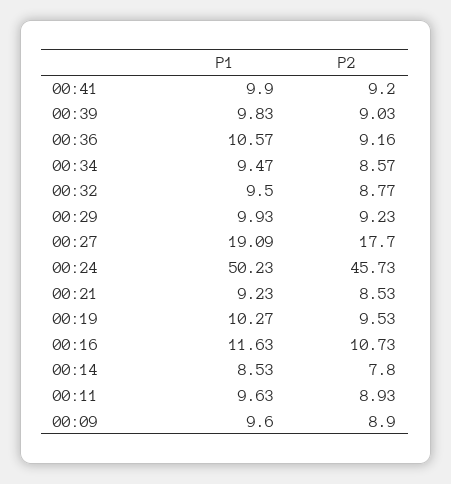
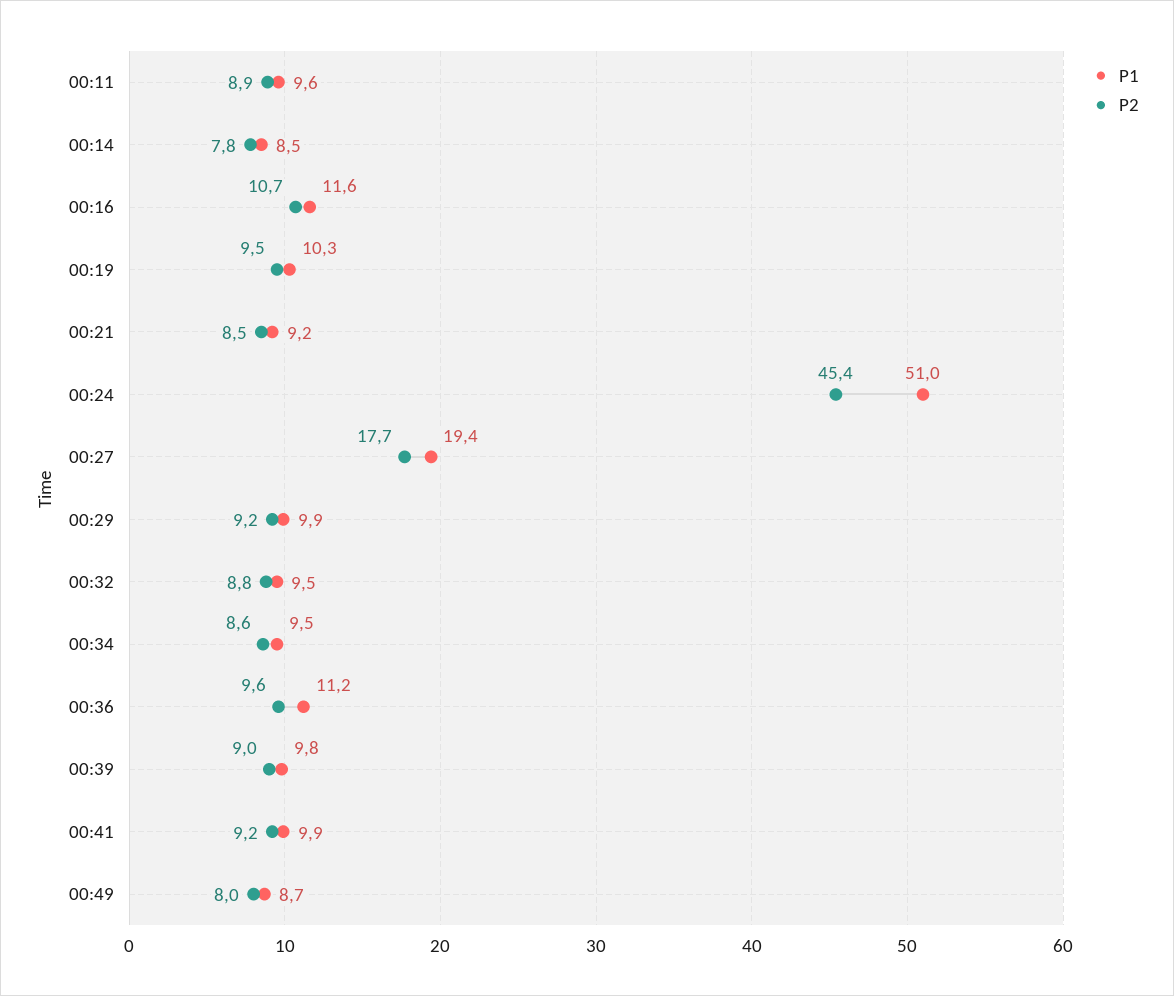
P1, 00:36: 10.57 -> 11.2
P2, 00:36: 9.16 -> 9.6
P1, 00:27: 19.09 -> 19.4
P1, 00:24: 50.23 -> 51
P2, 00:24: 45.73 -> 45.4
P1, 00:09: 9.6 -> none
P2, 00:09: 8.9 -> none
P1, 00:49: none -> 8.7
P2, 00:49: none -> 8

